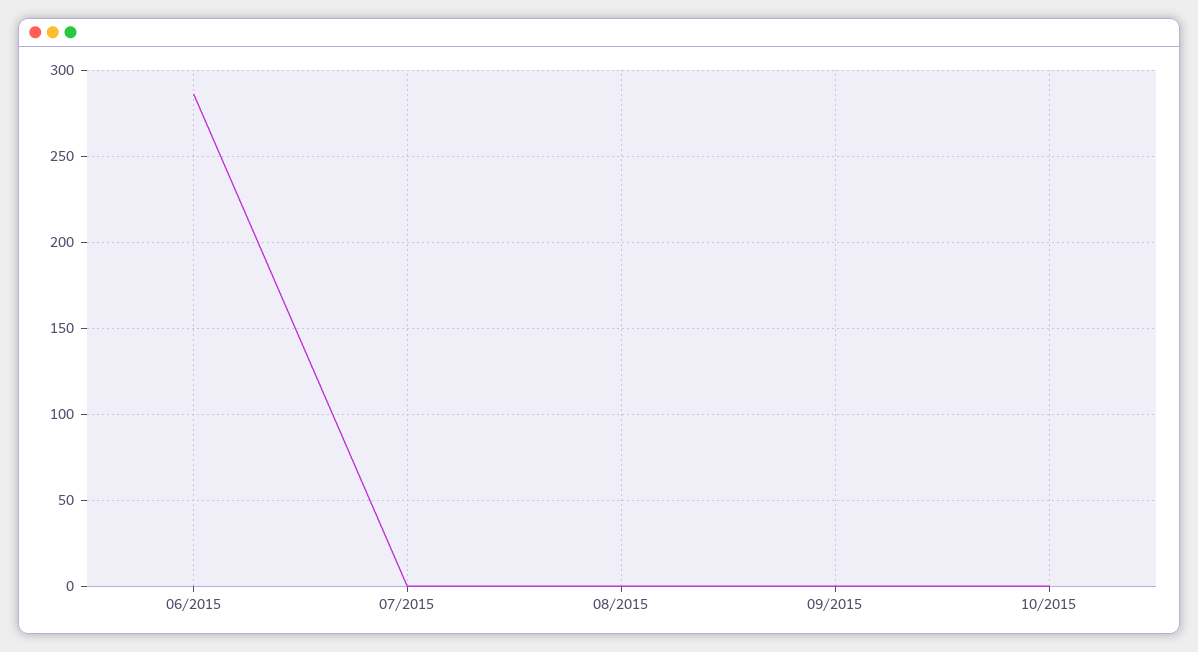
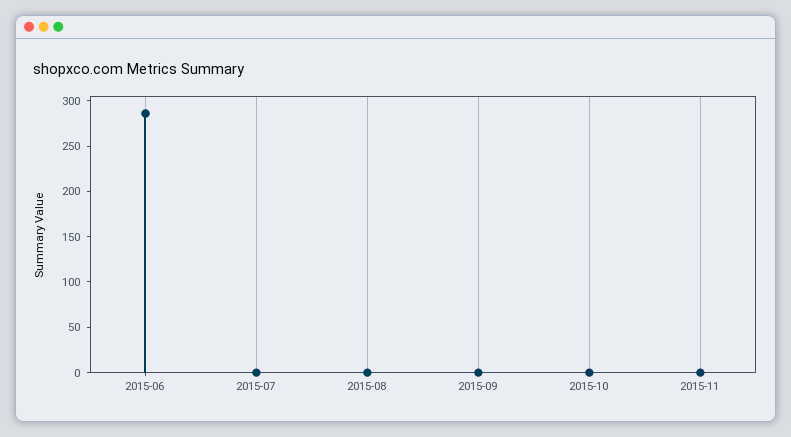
2015-11: none -> 0

